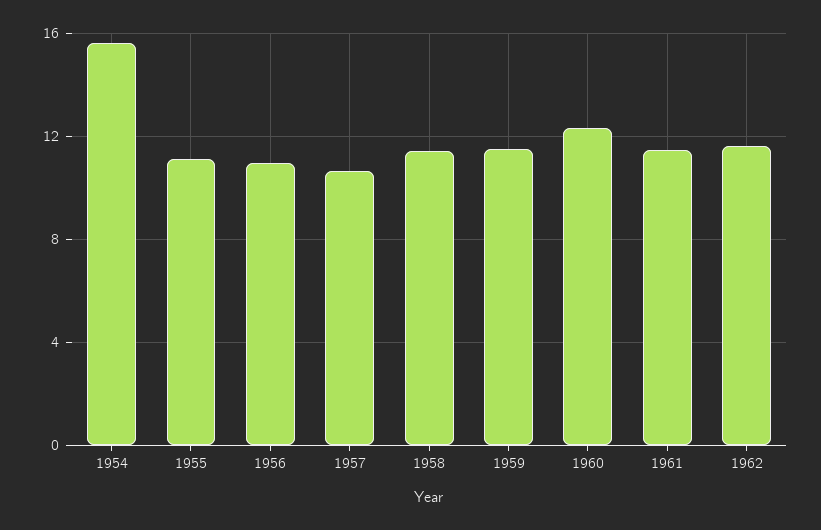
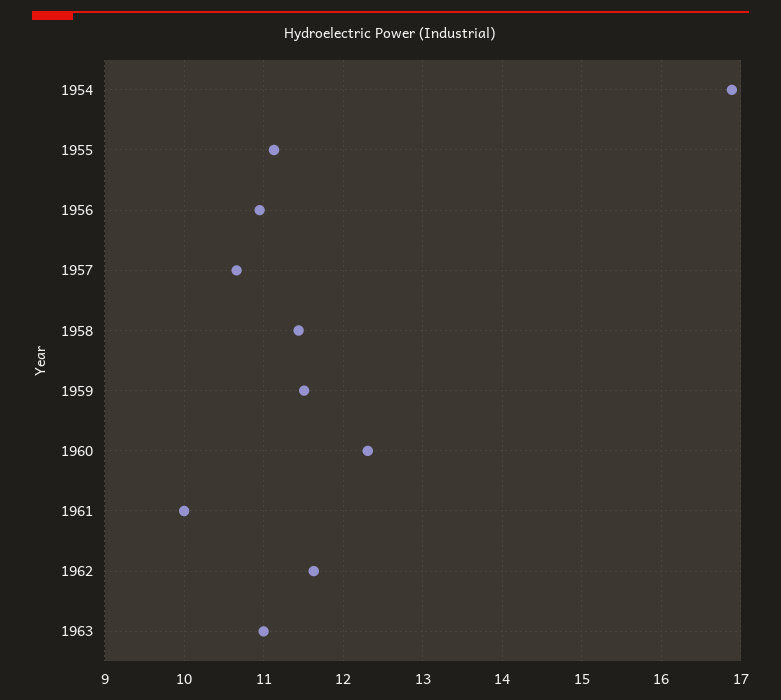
1954: 15.5 -> 16.9
1961: 11.5 -> 10
1963: none -> 11

